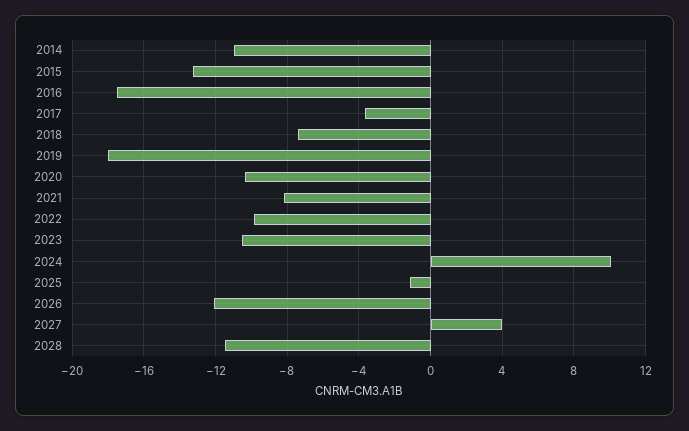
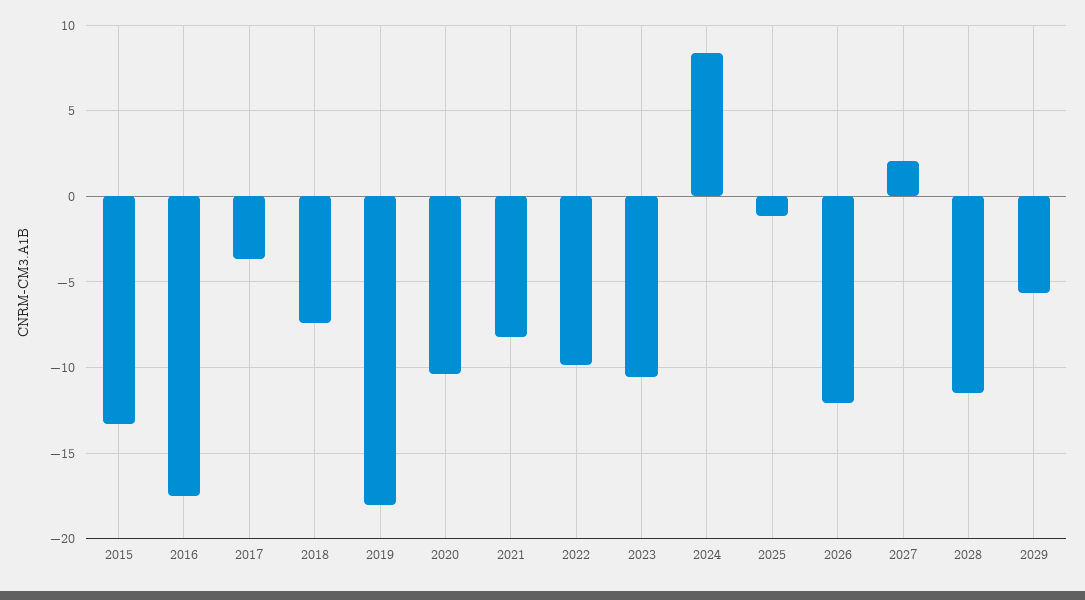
2014: -11 -> none
2024: 10 -> 8.5
2027: 4 -> 2
2029: none -> -5.5

